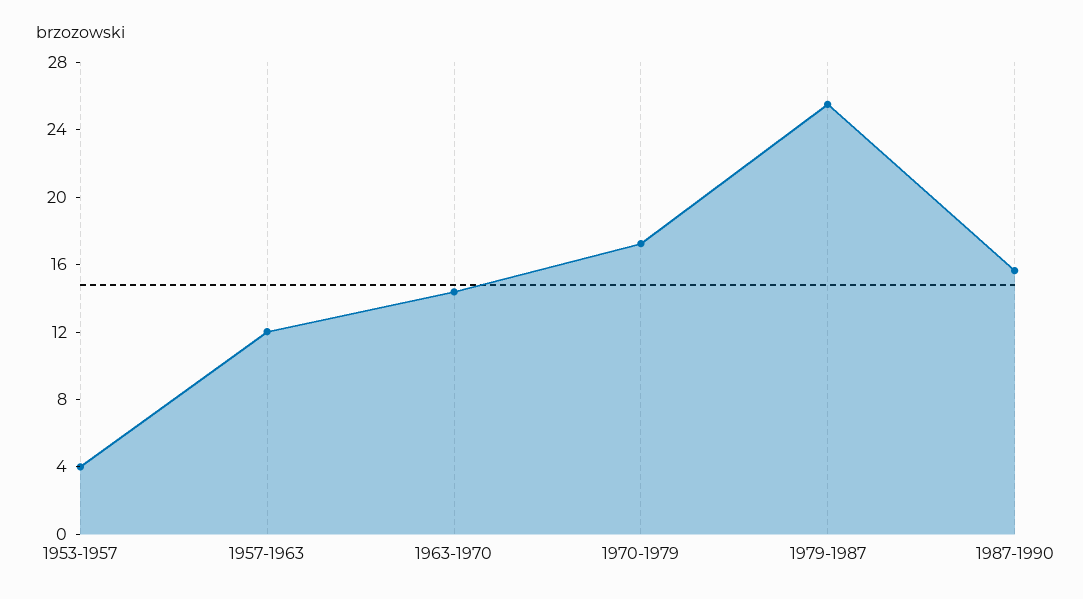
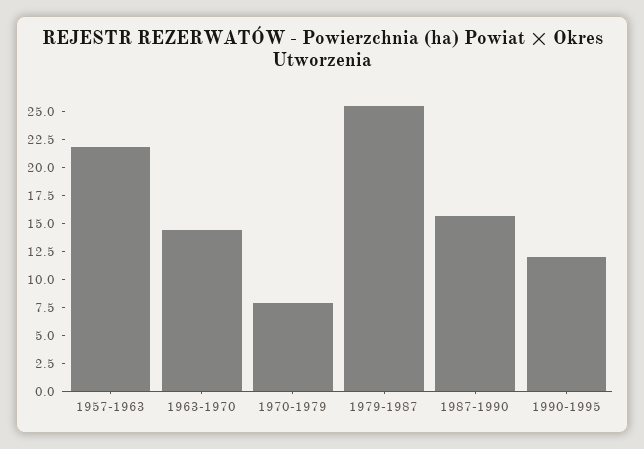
1953-1957: 4 -> none
1957-1963: 12 -> 22.5
1970-1979: 17 -> 7.5
1990-1995: none -> 12.5

